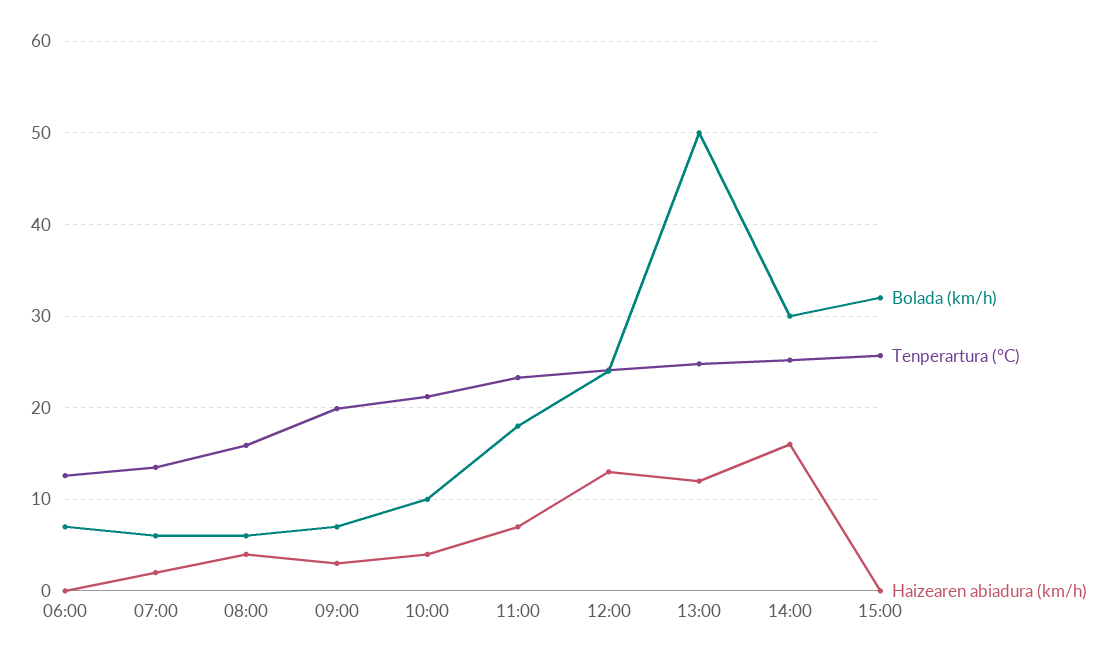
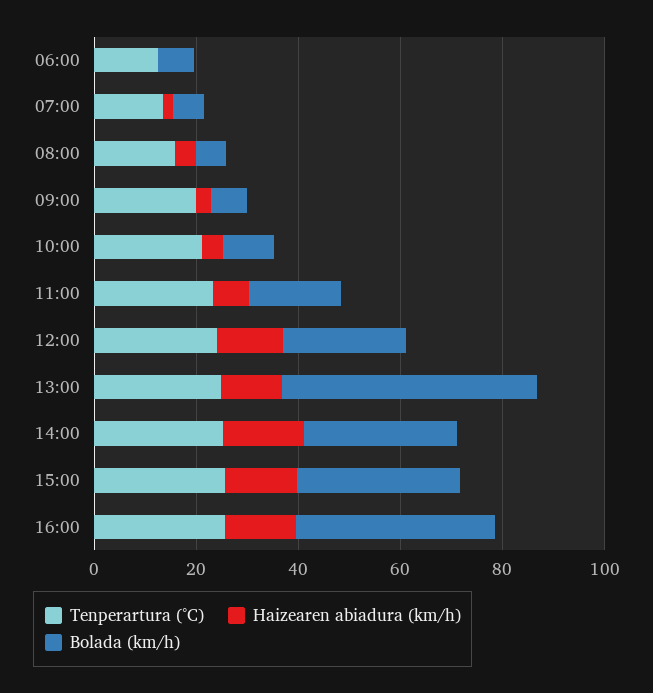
Haizearen abiadura (km/h), 15:00: 0 -> 15
Tenperartura (°C), 16:00: none -> 25
Haizearen abiadura (km/h), 16:00: none -> 15
Bolada (km/h), 16:00: none -> 40

